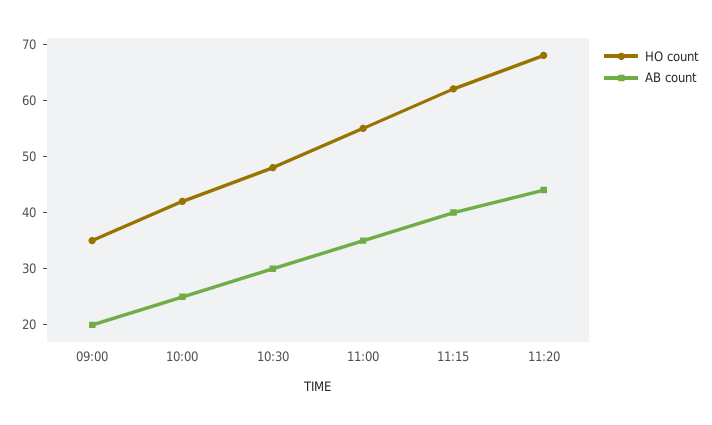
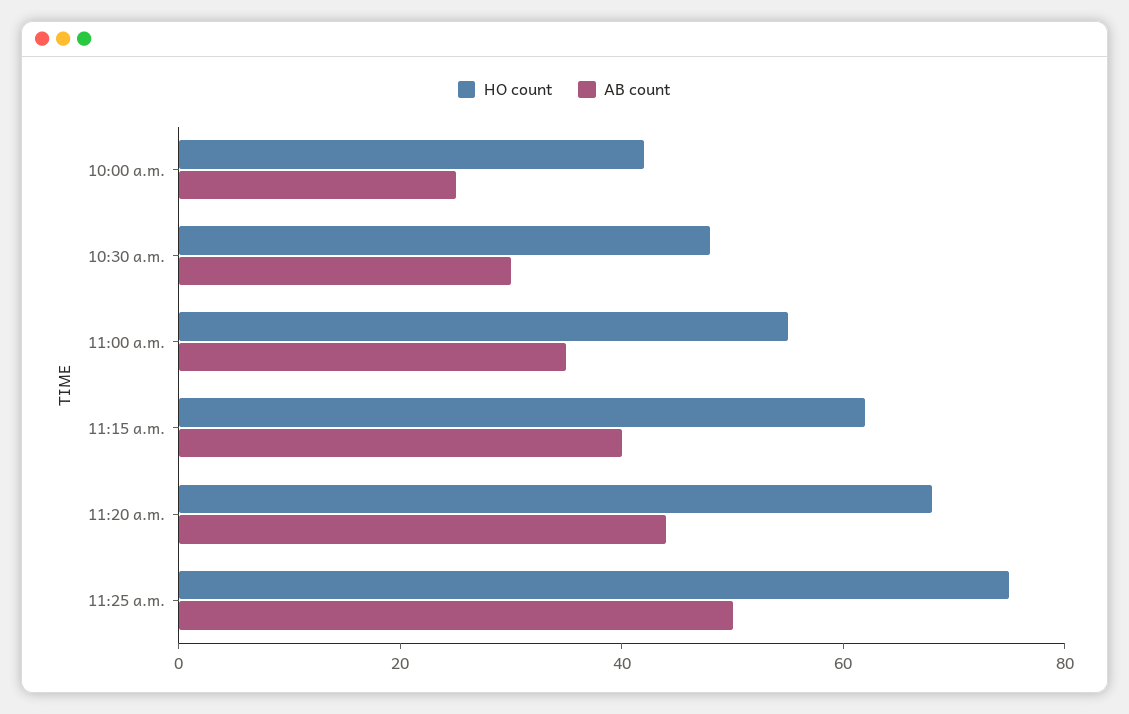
HO count, 09:00: 35 -> none
AB count, 09:00: 20 -> none
HO count, 11:25 a.m.: none -> 75
AB count, 11:25 a.m.: none -> 50

